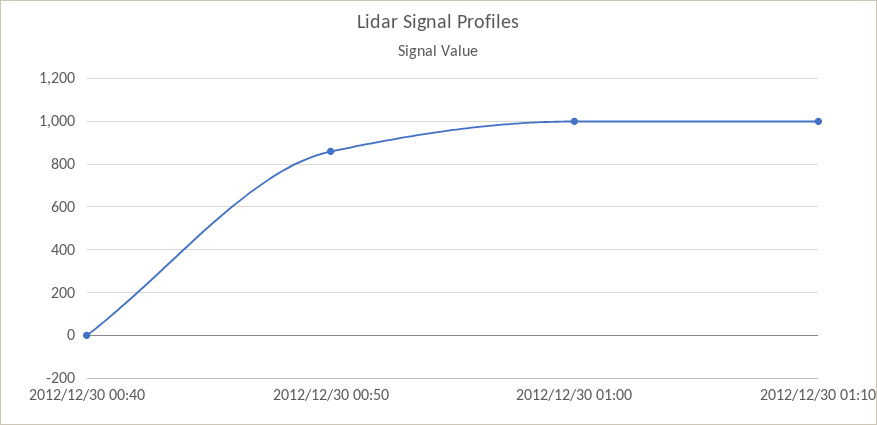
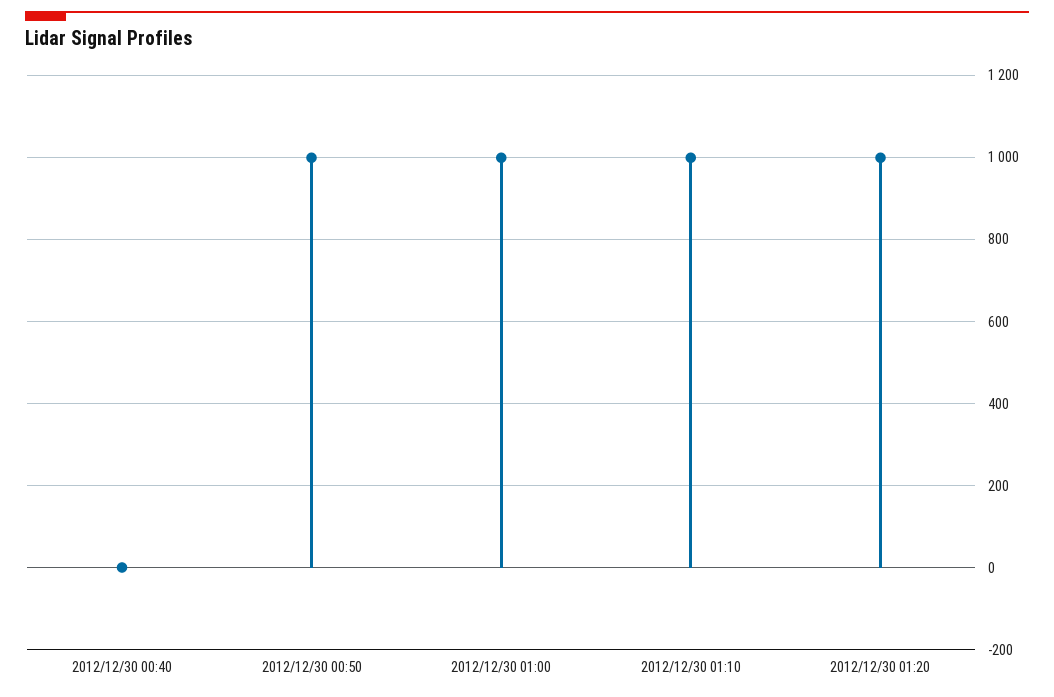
2012/12/30 00:50: 850 -> 1000
2012/12/30 01:20: none -> 1000

